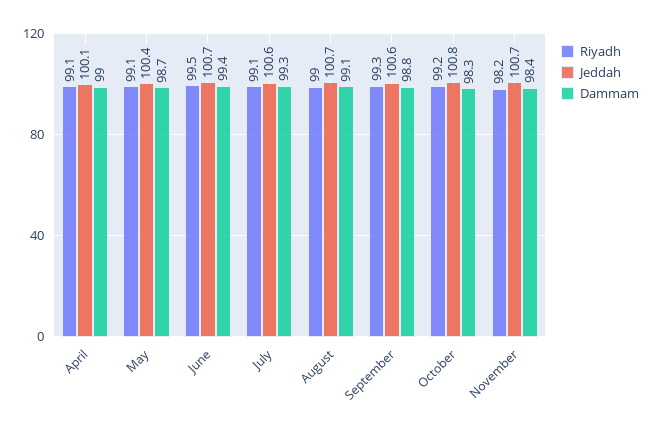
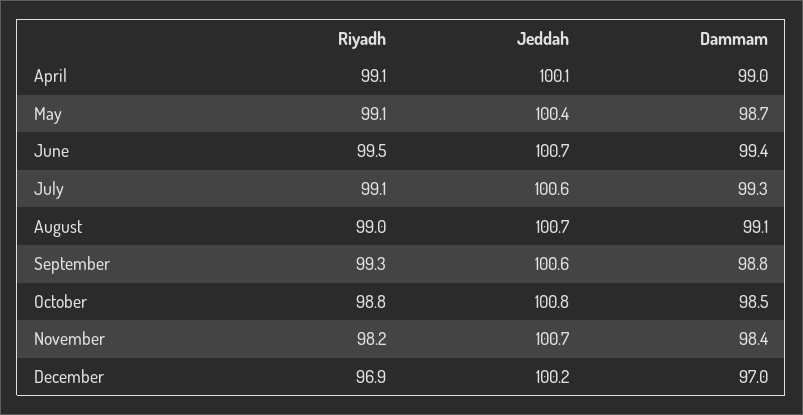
Riyadh, October: 99.2 -> 98.8
Dammam, October: 98.3 -> 98.5
Riyadh, December: none -> 96.9
Jeddah, December: none -> 100.2
Dammam, December: none -> 97

